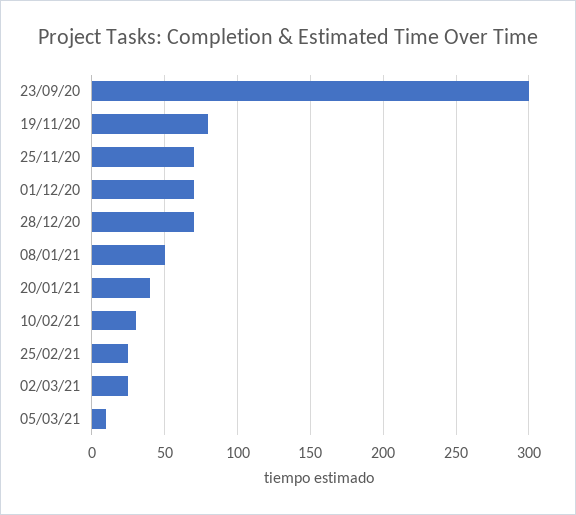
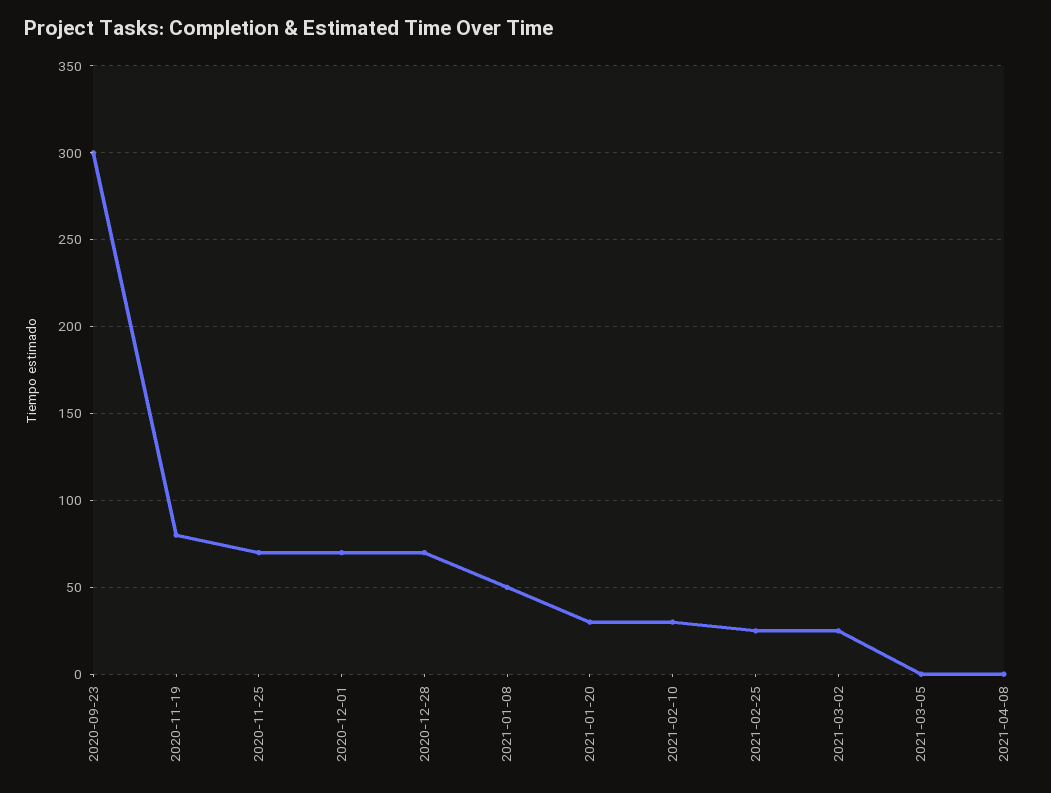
20/01/21: 40 -> 30
05/03/21: 10 -> 0
2021-04-08: none -> 0

